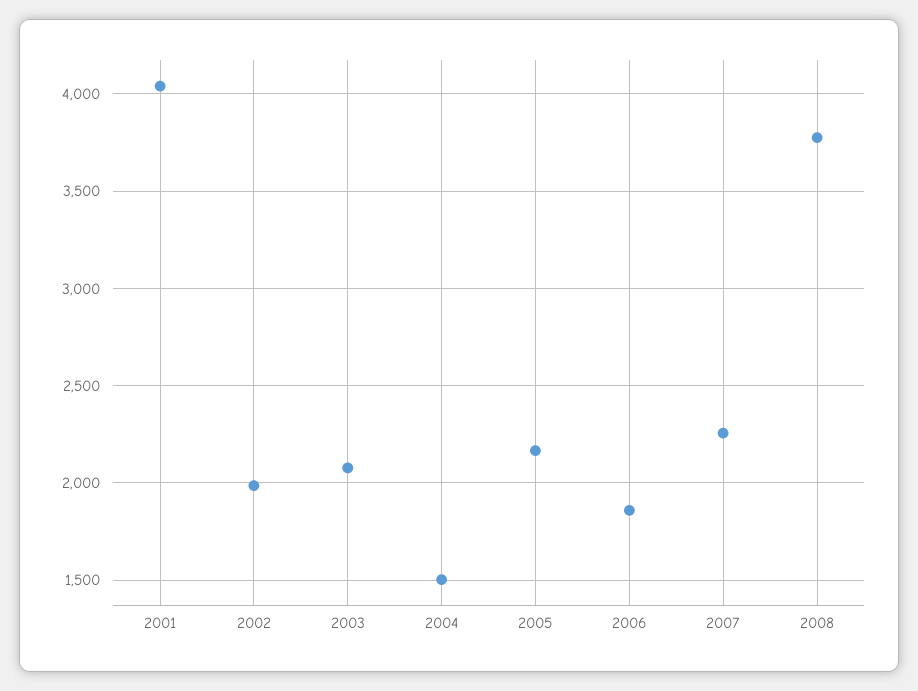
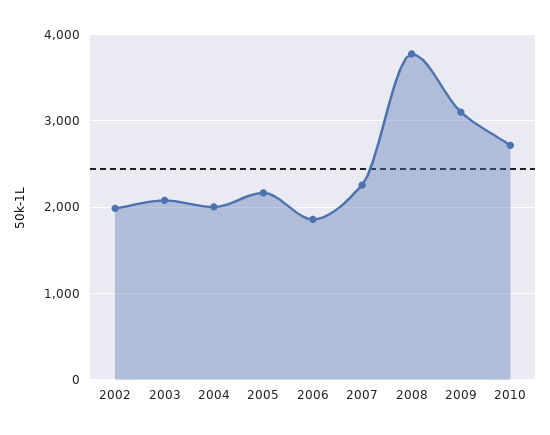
2001: 4050 -> none
2004: 1500 -> 2000
2009: none -> 3100
2010: none -> 2700

